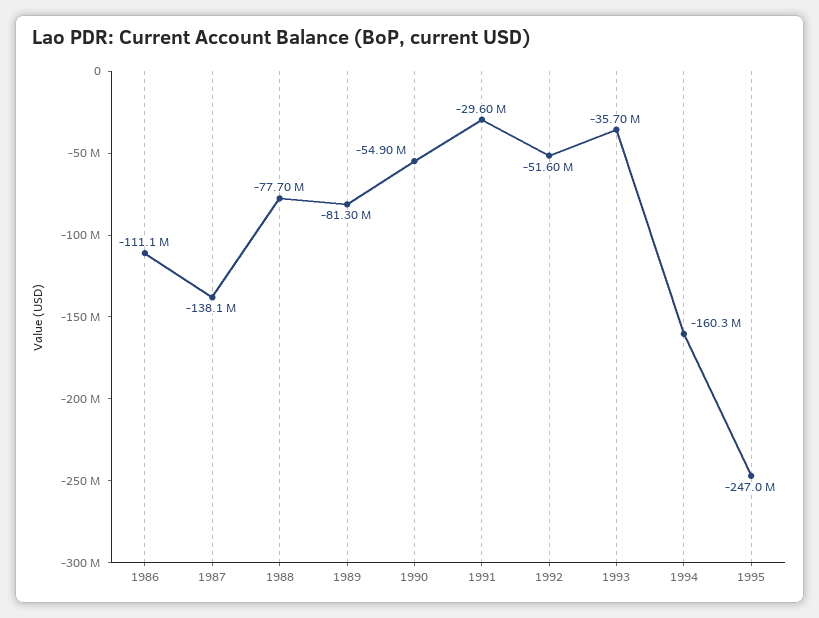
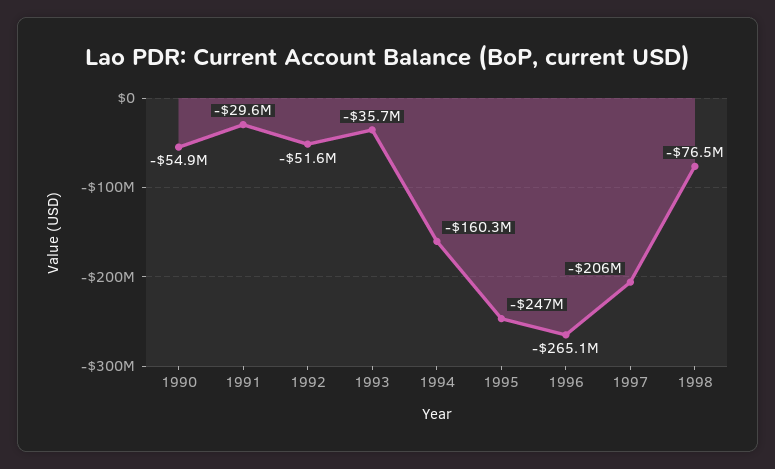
1986: -111100000 -> none
1987: -138100000 -> none
1988: -77700000 -> none
1989: -81300000 -> none
1996: none -> -265100000
1997: none -> -206000000
1998: none -> -76500000

